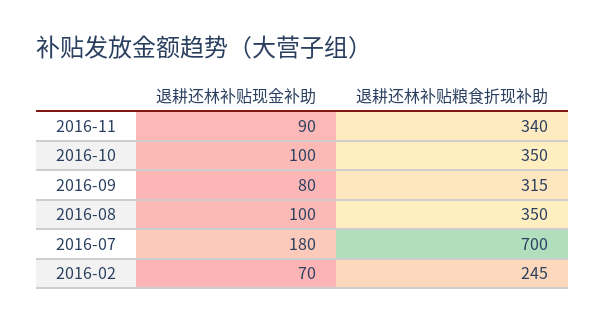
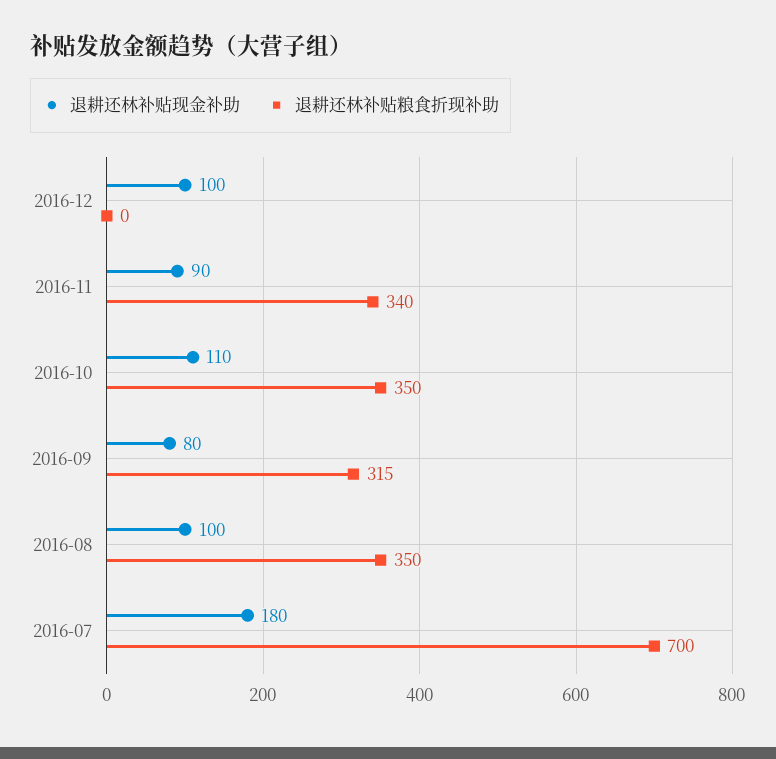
退耕还林补贴现金补助, 2016-10: 100 -> 110
退耕还林补贴现金补助, 2016-02: 70 -> none
退耕还林补贴粮食折现补助, 2016-02: 245 -> none
退耕还林补贴现金补助, 2016-12: none -> 100
退耕还林补贴粮食折现补助, 2016-12: none -> 0

